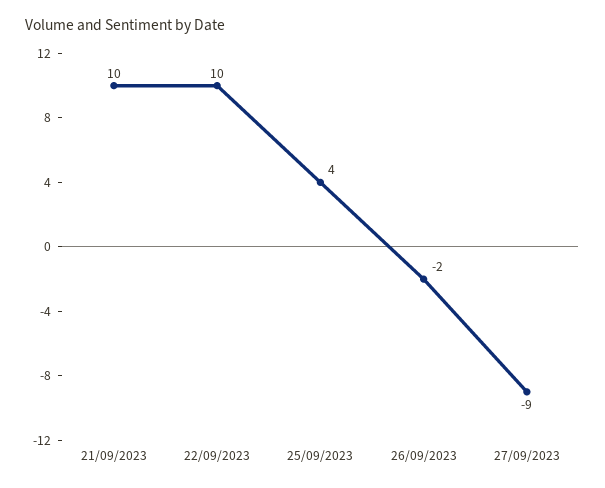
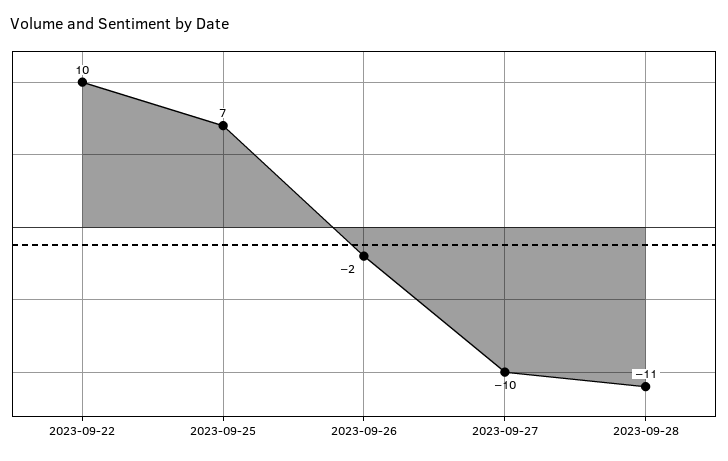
21/09/2023: 10 -> none
25/09/2023: 4 -> 7
27/09/2023: -9 -> -10
2023-09-28: none -> -11

